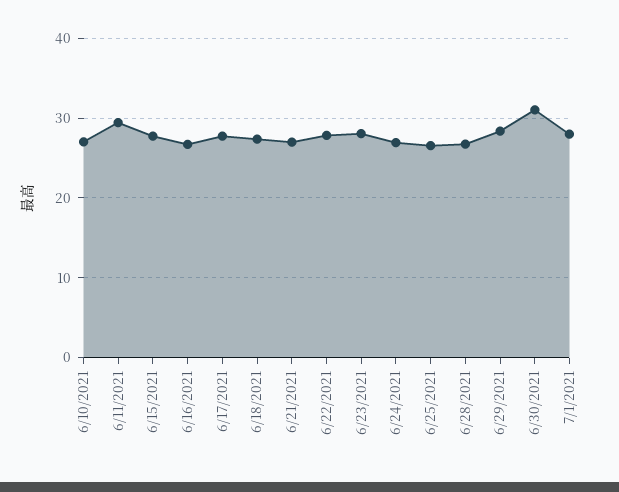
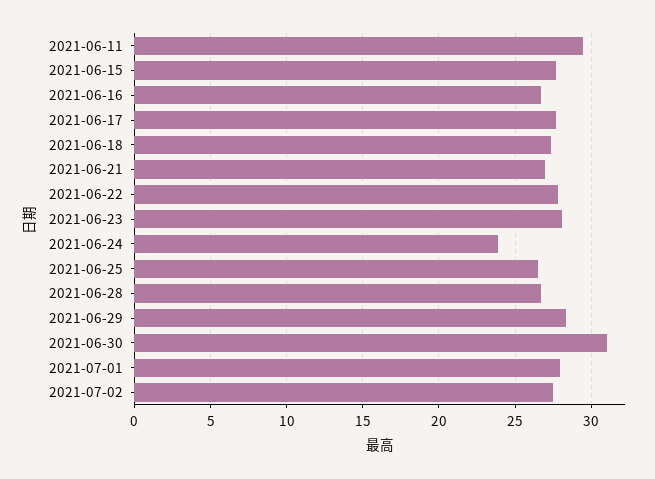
6/10/2021: 27 -> none
6/24/2021: 27 -> 24
2021-07-02: none -> 27.5

